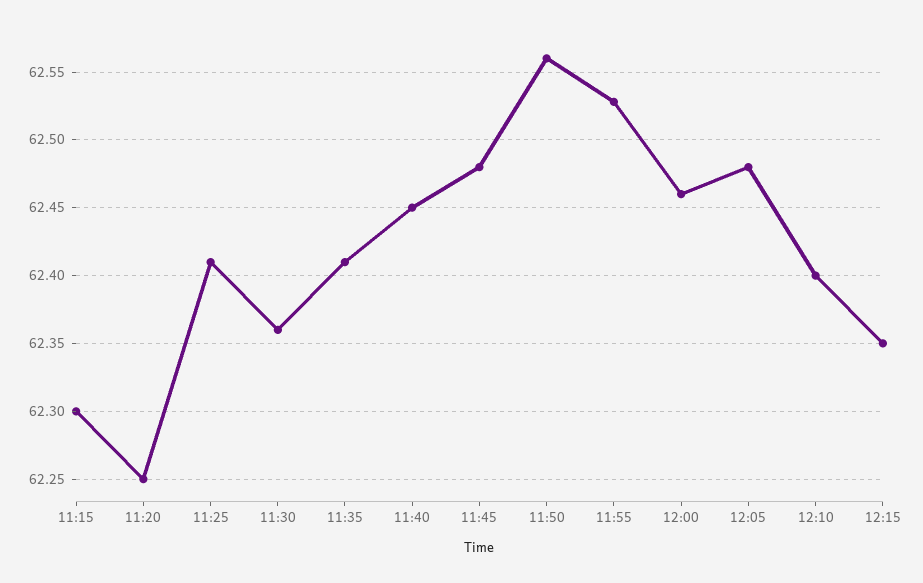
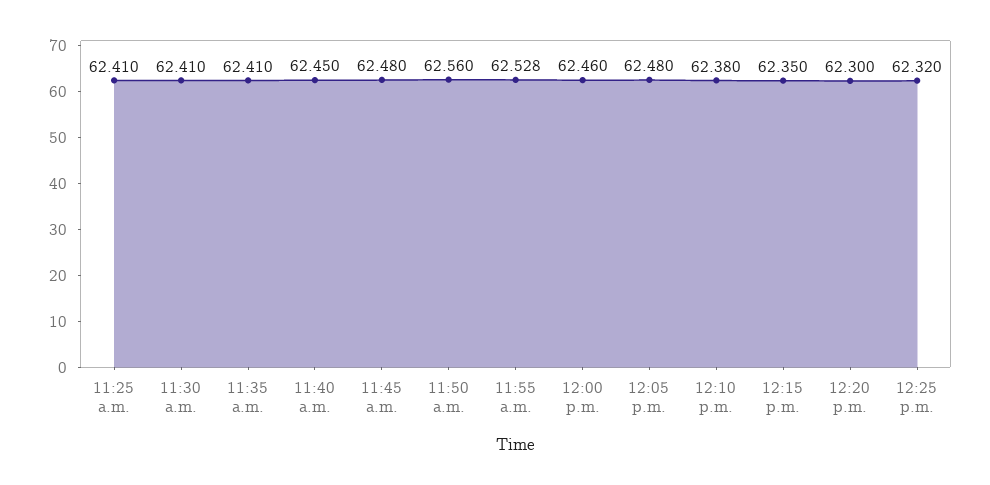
11:15: 62.3 -> none
11:20: 62.25 -> none
11:30: 62.36 -> 62.41
12:10: 62.4 -> 62.38
12:20 p.m.: none -> 62.3
12:25 p.m.: none -> 62.32

